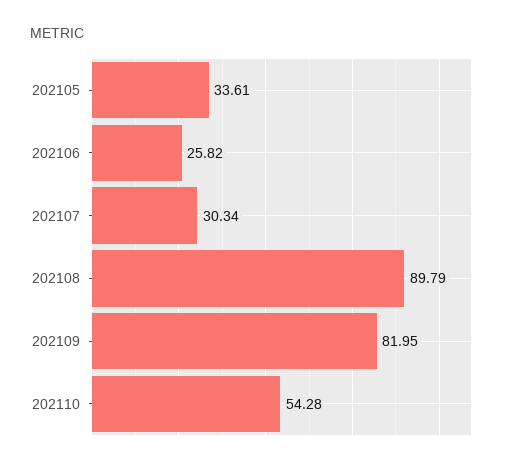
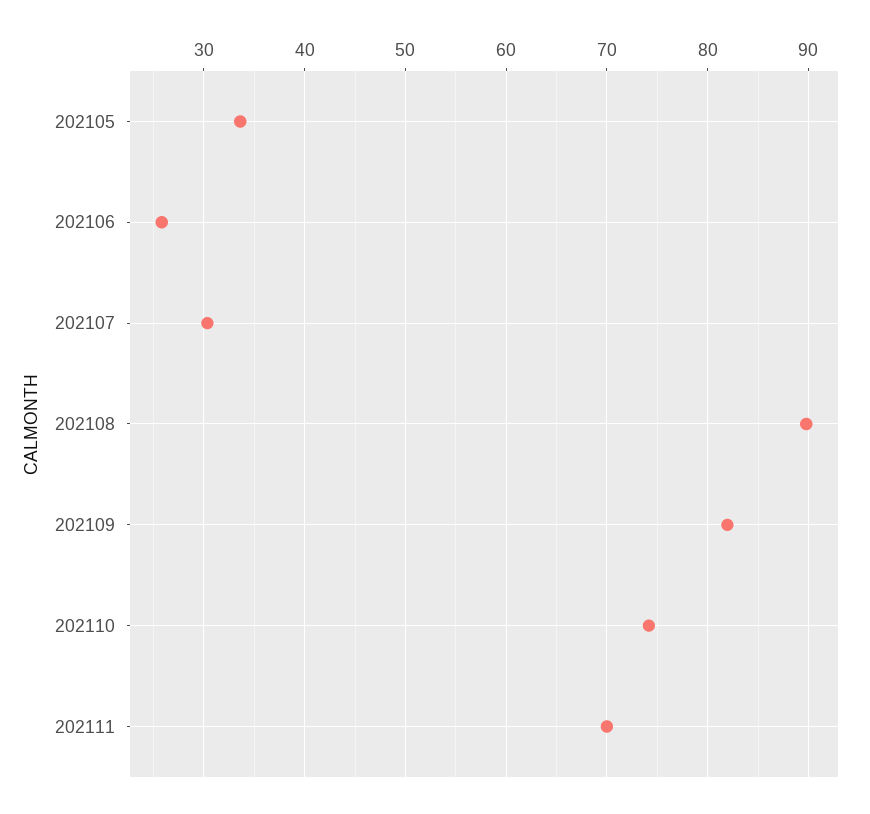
202110: 54.28 -> 74
202111: none -> 70

